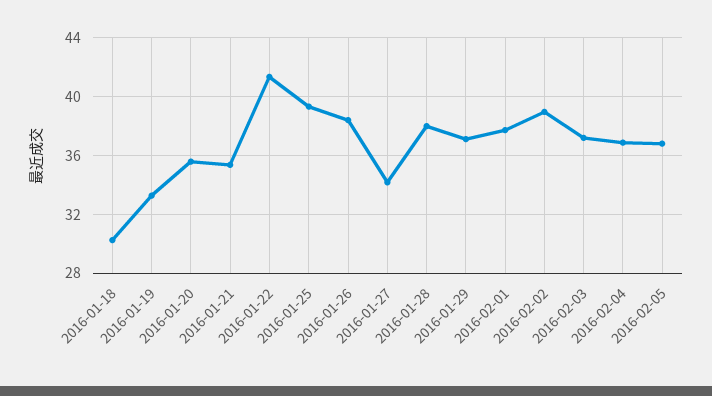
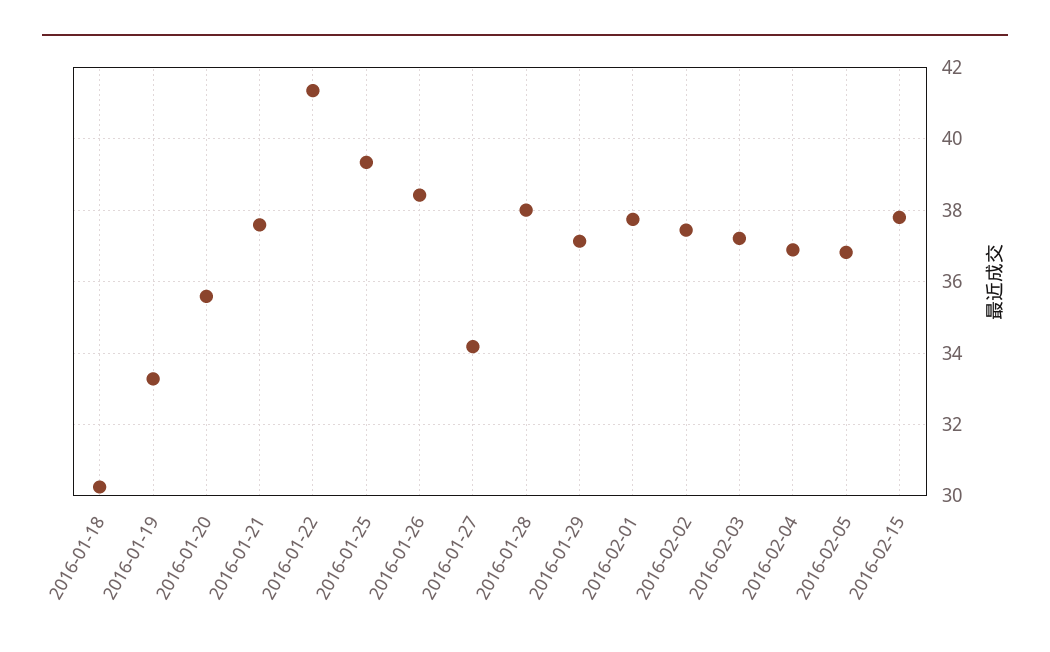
2016-01-21: 35.5 -> 37.6
2016-02-02: 39 -> 37.4
2016-02-15: none -> 37.8

